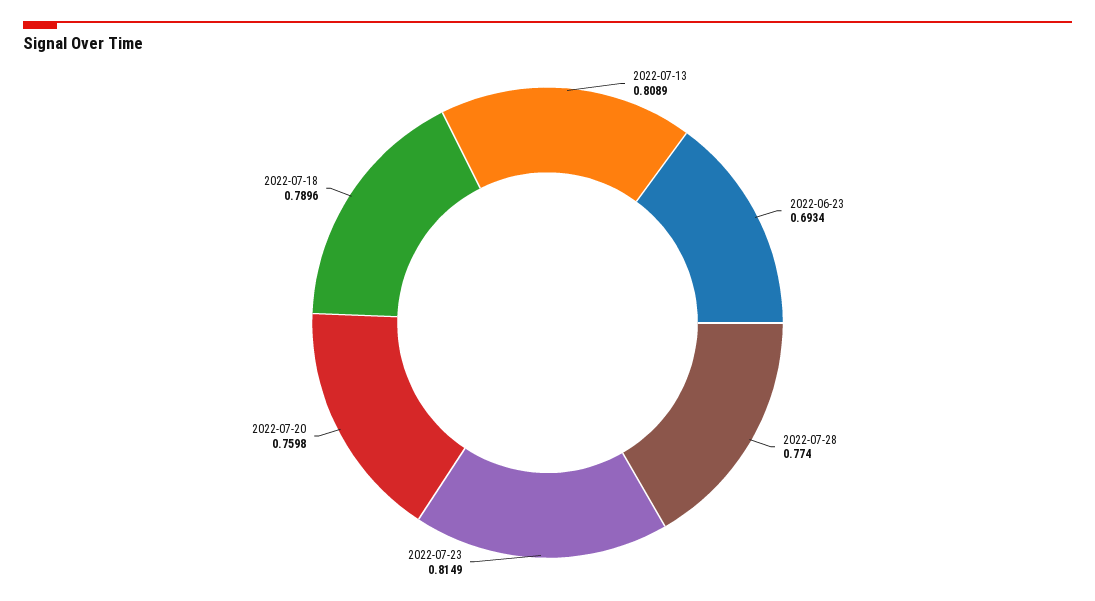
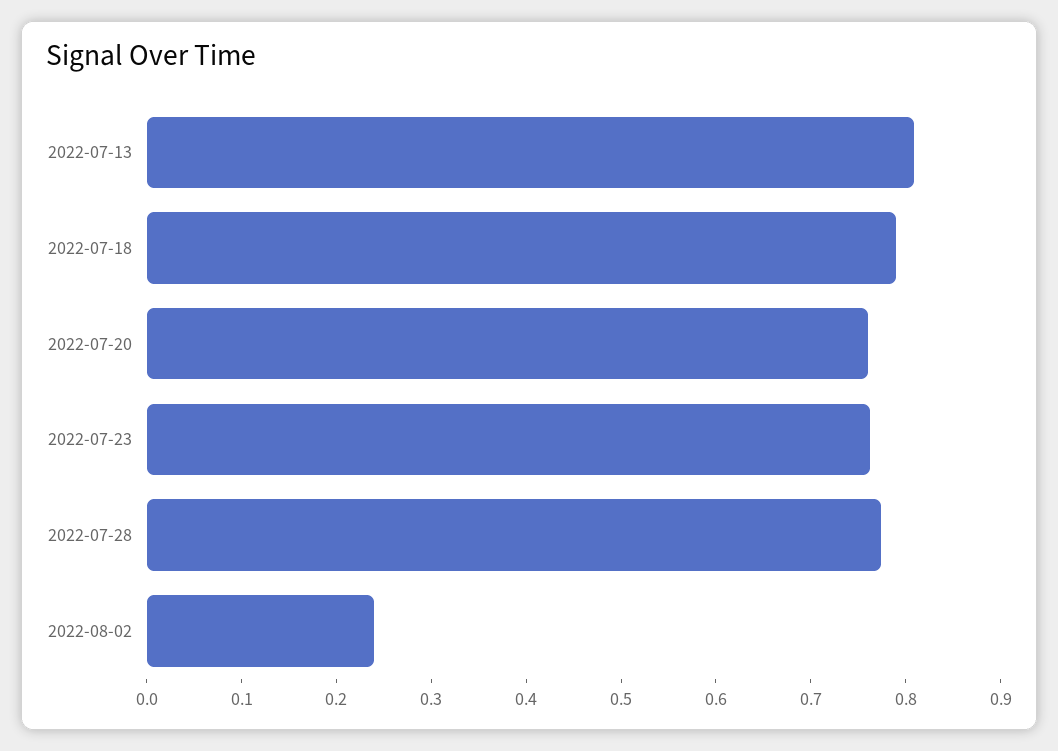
2022-06-23: 0.6934 -> none
2022-07-23: 0.8149 -> 0.76
2022-08-02: none -> 0.24

